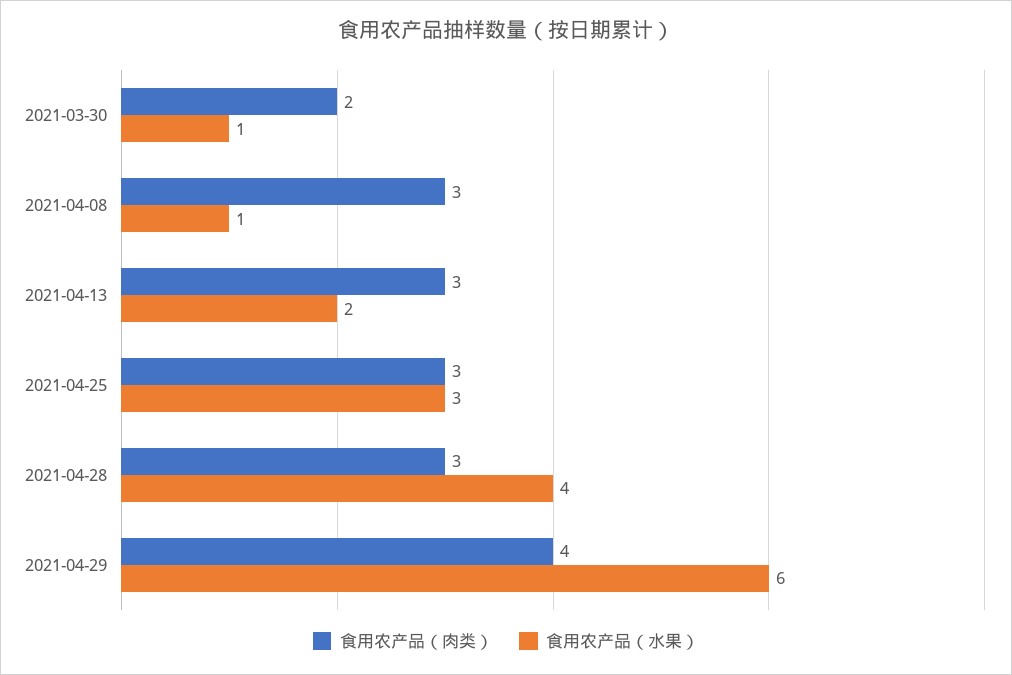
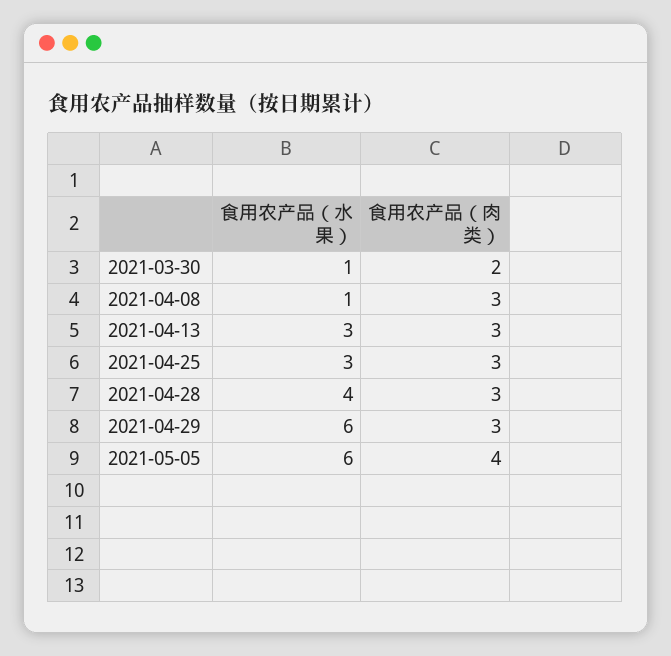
食用农产品（水果）, 2021-04-13: 2 -> 3
食用农产品（肉类）, 2021-04-29: 4 -> 3
食用农产品（水果）, 2021-05-05: none -> 6
食用农产品（肉类）, 2021-05-05: none -> 4

